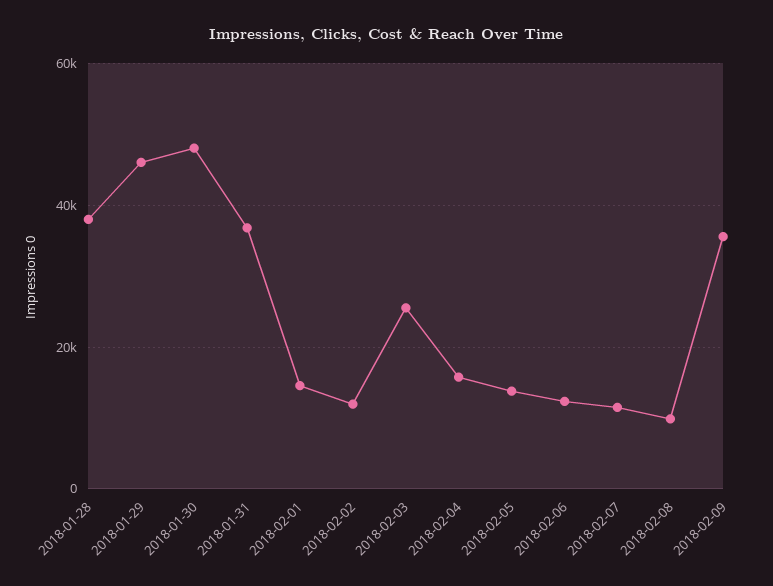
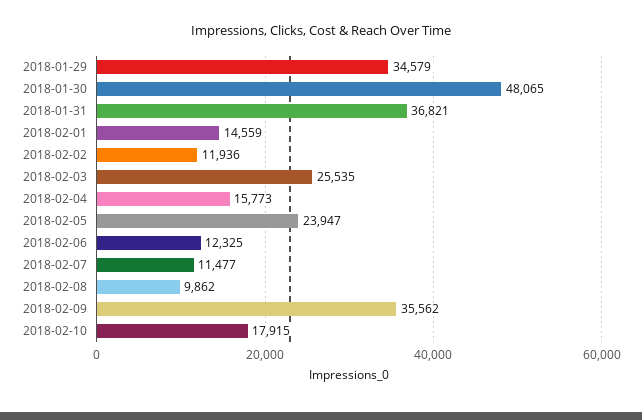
2018-01-28: 38000 -> none
2018-01-29: 46000 -> 34579
2018-02-05: 14000 -> 23947
2018-02-10: none -> 17915

